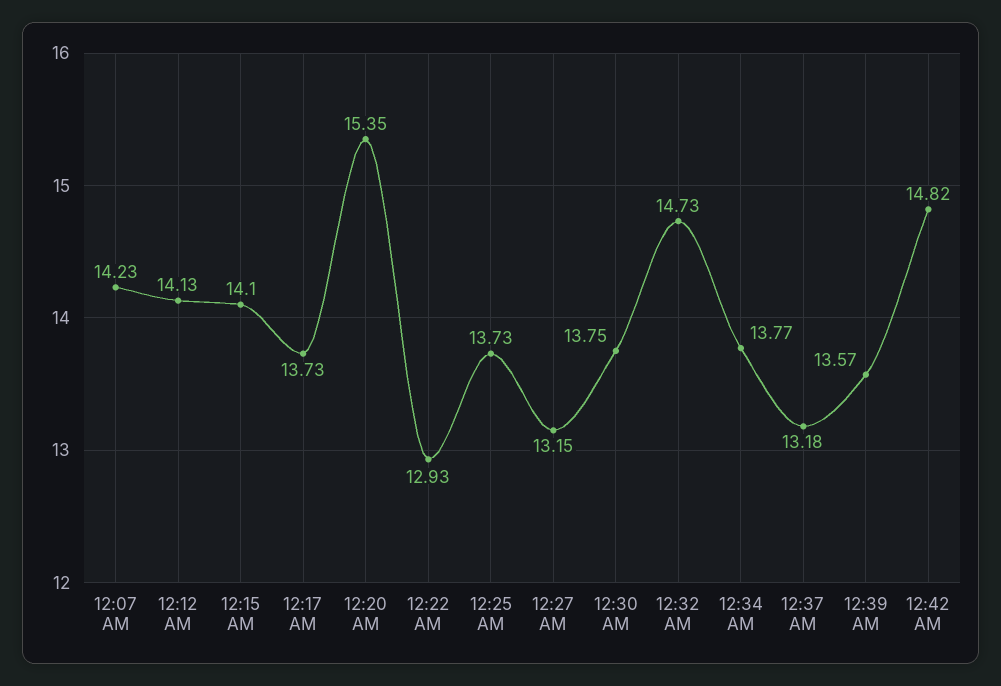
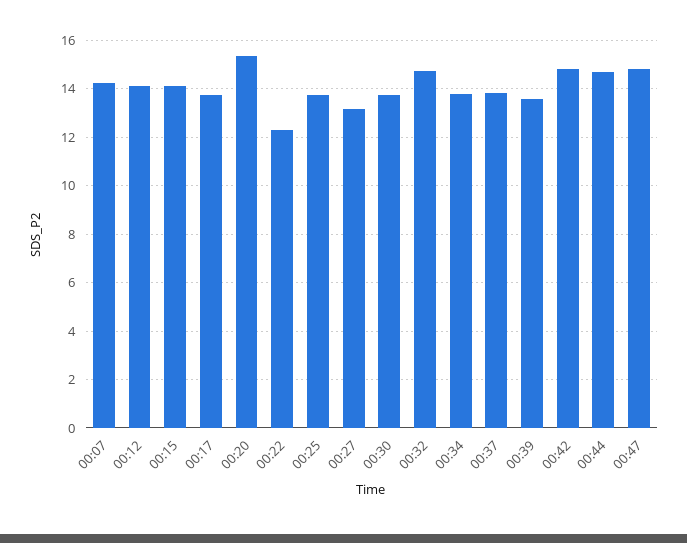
12:22 AM: 12.93 -> 12.25
12:37 AM: 13.18 -> 13.75
00:44: none -> 14.75
00:47: none -> 14.75

